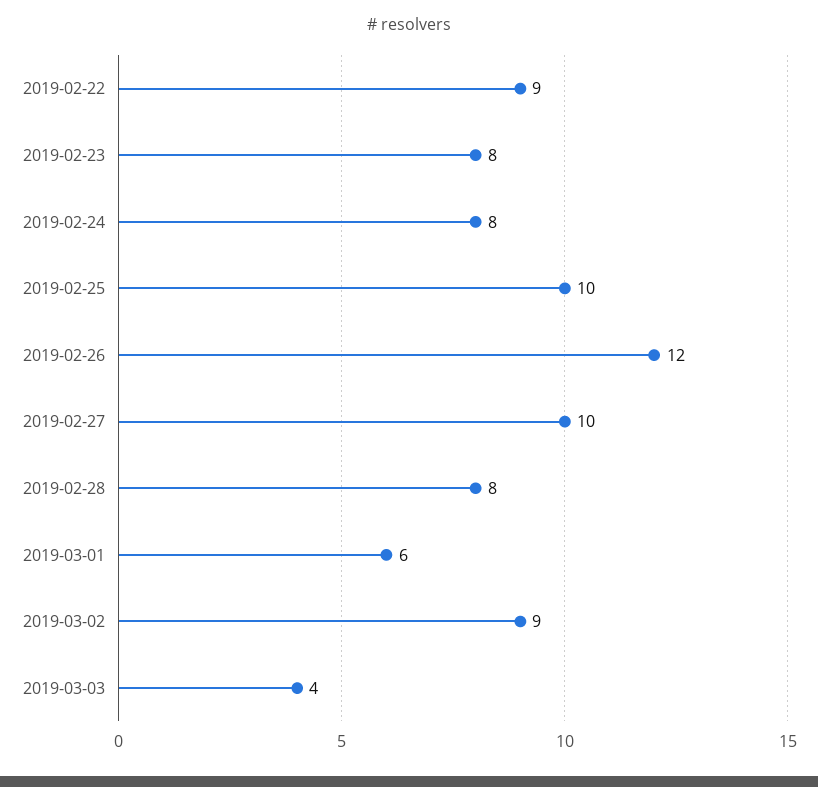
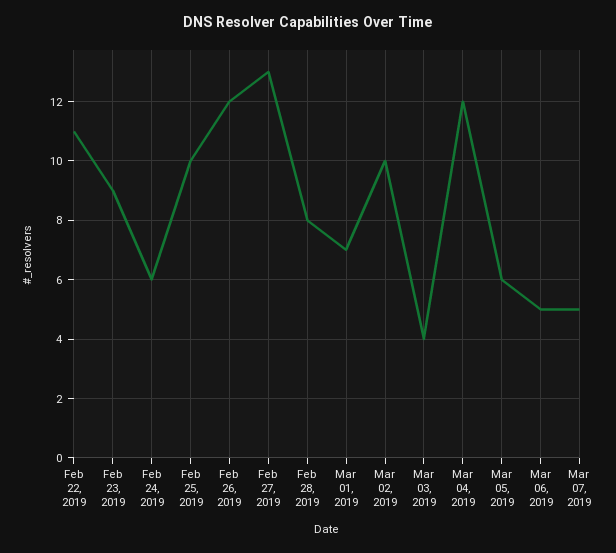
2019-02-22: 9 -> 11
2019-02-23: 8 -> 9
2019-02-24: 8 -> 6
2019-02-27: 10 -> 13
2019-03-01: 6 -> 7
2019-03-02: 9 -> 10
Mar 04, 2019: none -> 12
Mar 05, 2019: none -> 6
Mar 06, 2019: none -> 5
Mar 07, 2019: none -> 5

